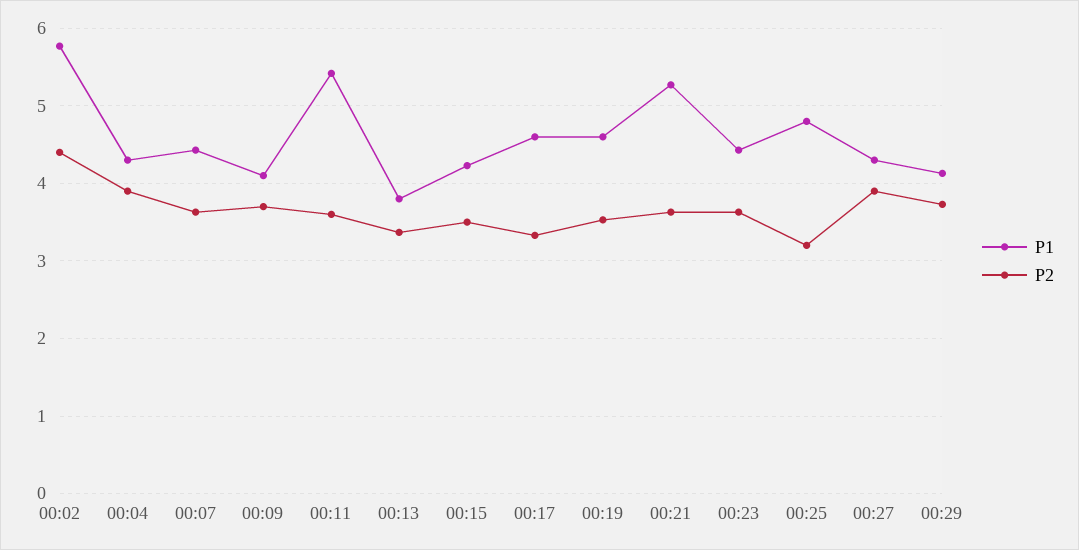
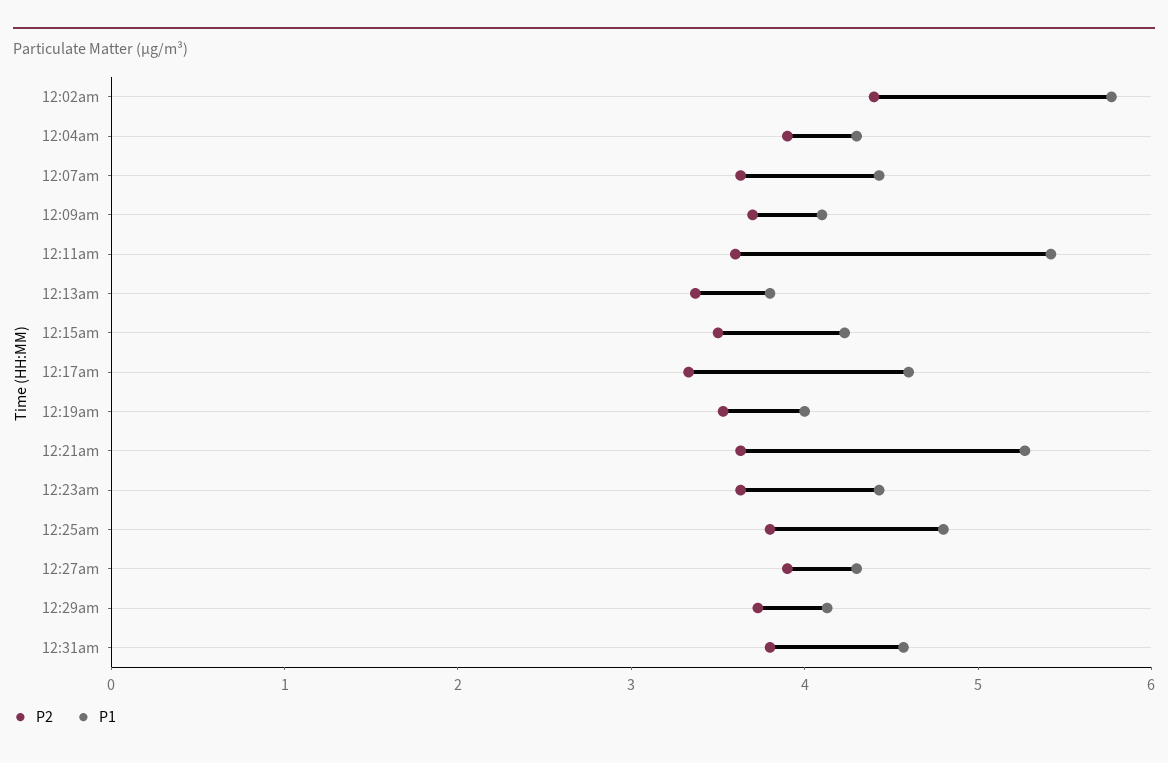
P1, 00:19: 4.6 -> 4
P2, 00:25: 3.2 -> 3.8
P2, 12:31am: none -> 3.8
P1, 12:31am: none -> 4.6

